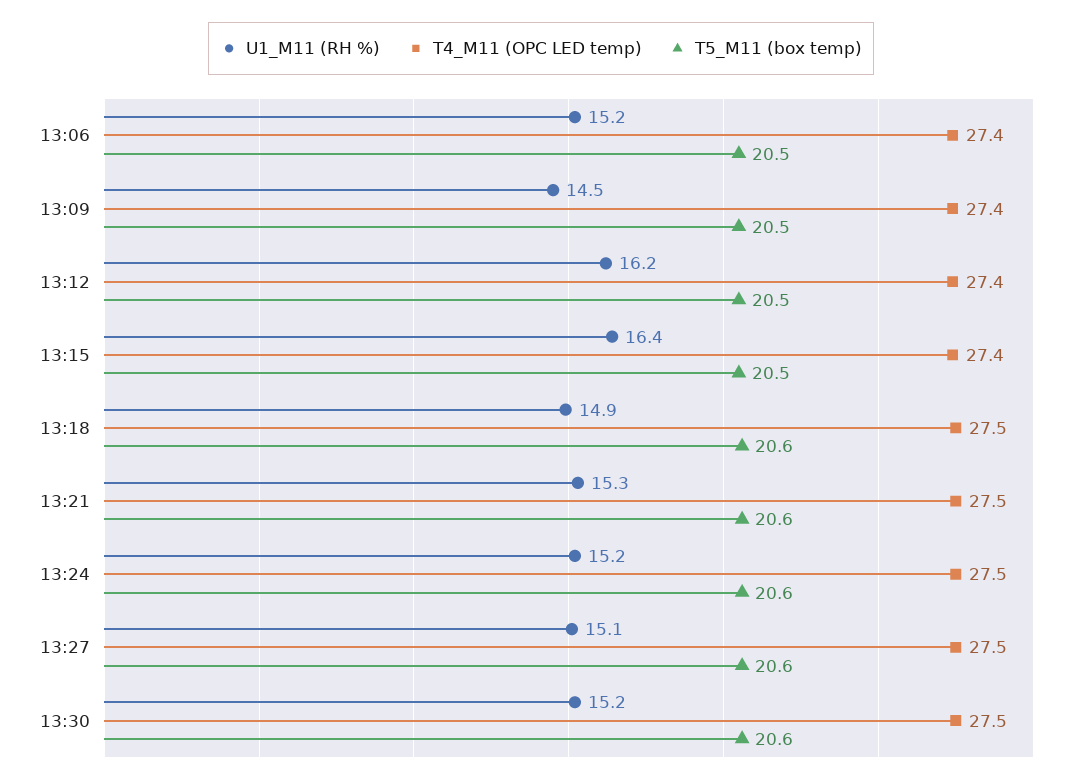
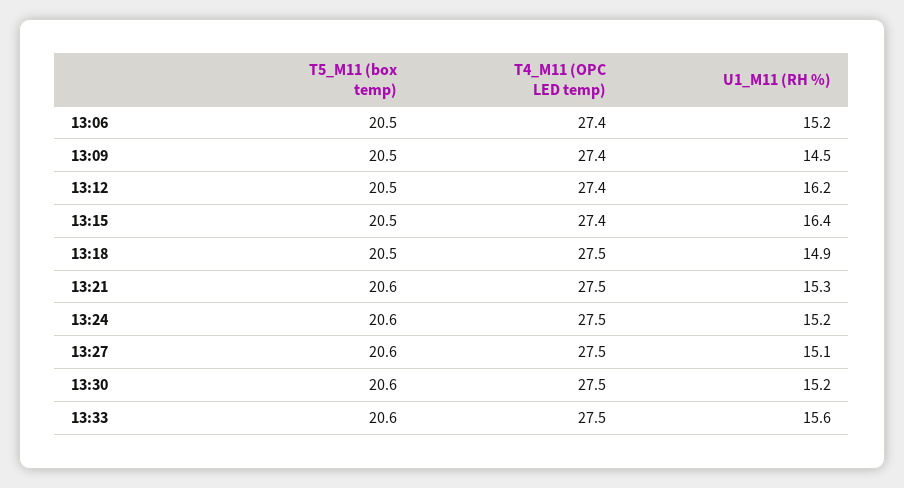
T5_M11 (box temp), 13:18: 20.6 -> 20.5
T5_M11 (box temp), 13:33: none -> 20.6
T4_M11 (OPC LED temp), 13:33: none -> 27.5
U1_M11 (RH %), 13:33: none -> 15.6

